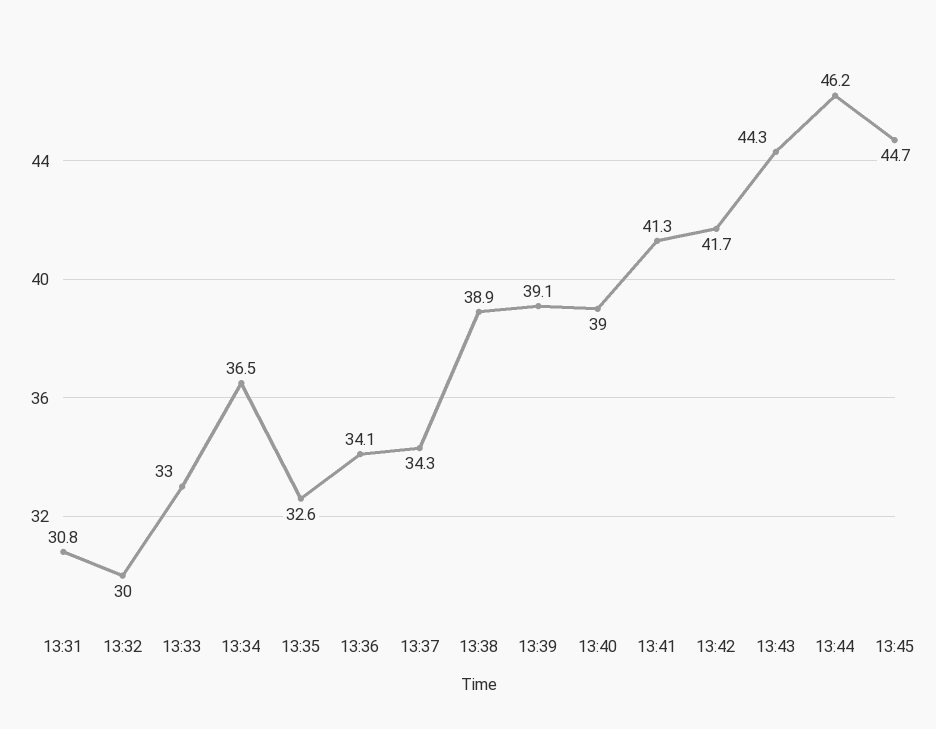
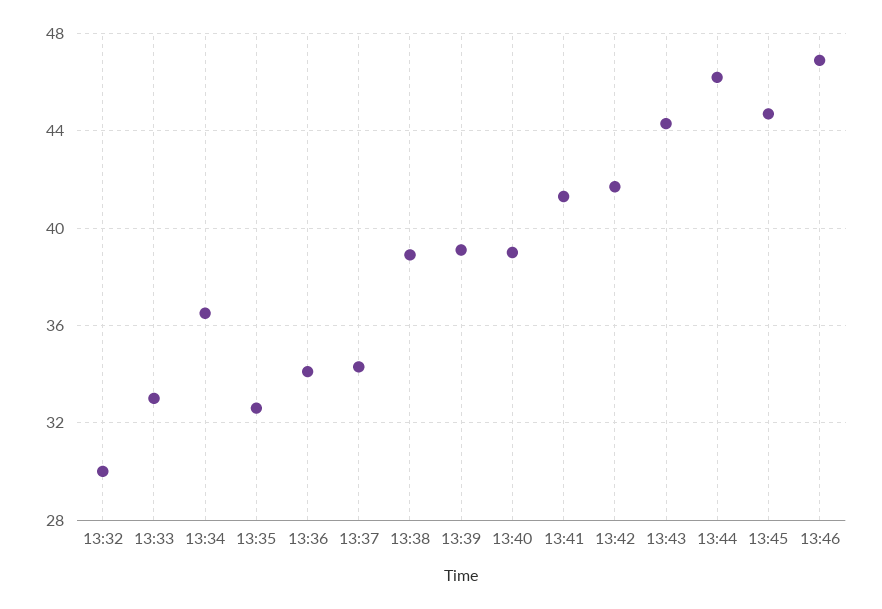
13:31: 30.8 -> none
13:46: none -> 47

